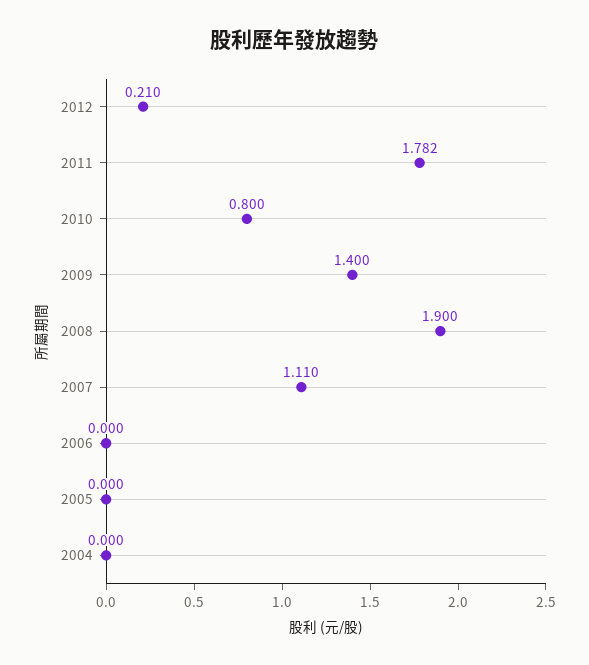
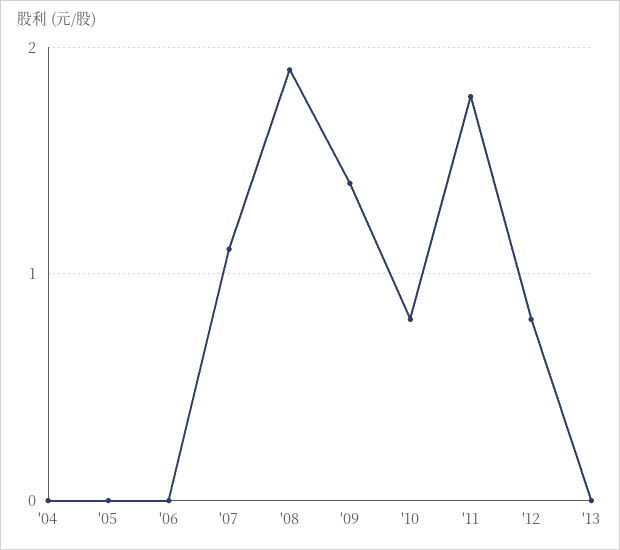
2012: 0.21 -> 0.8
'13: none -> 0

